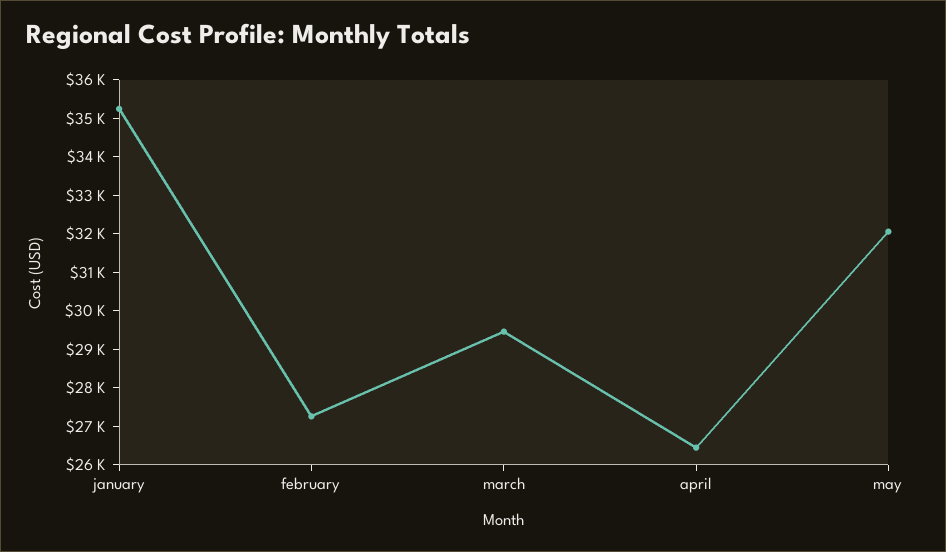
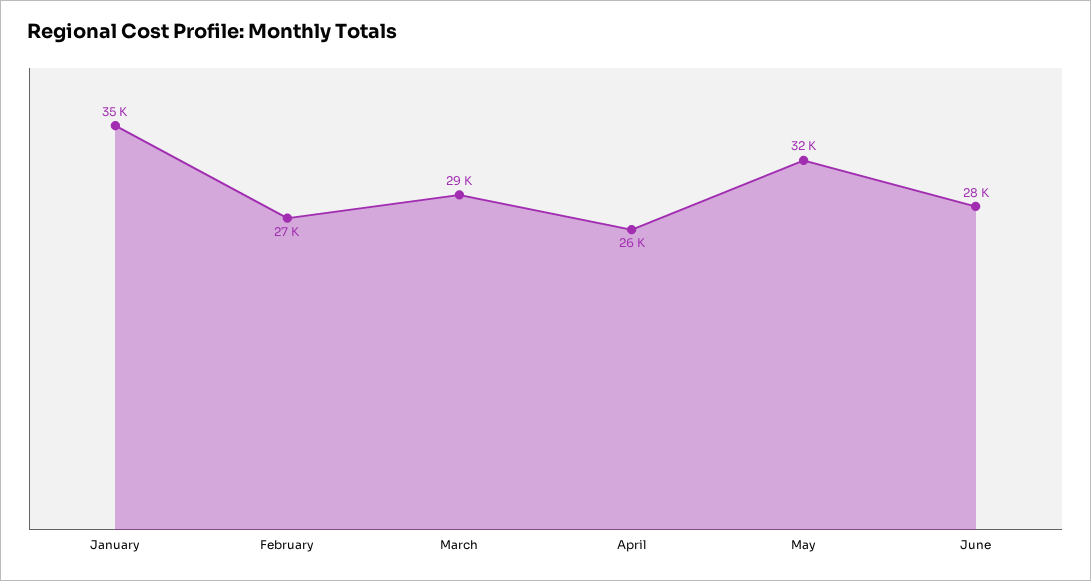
June: none -> 28000

